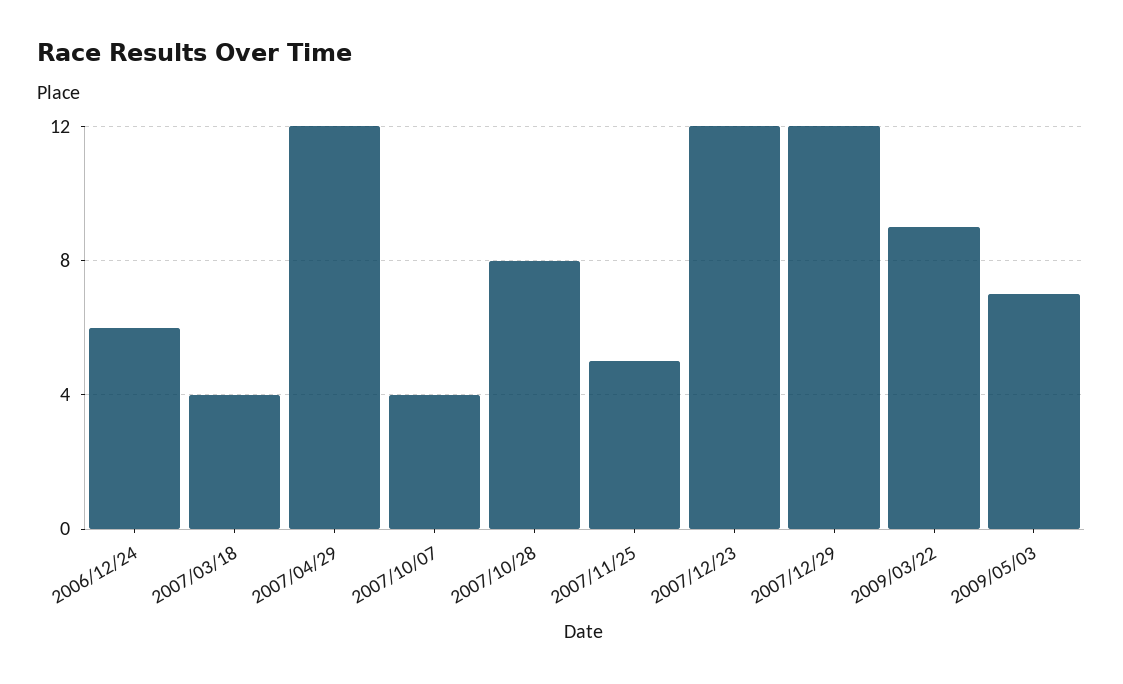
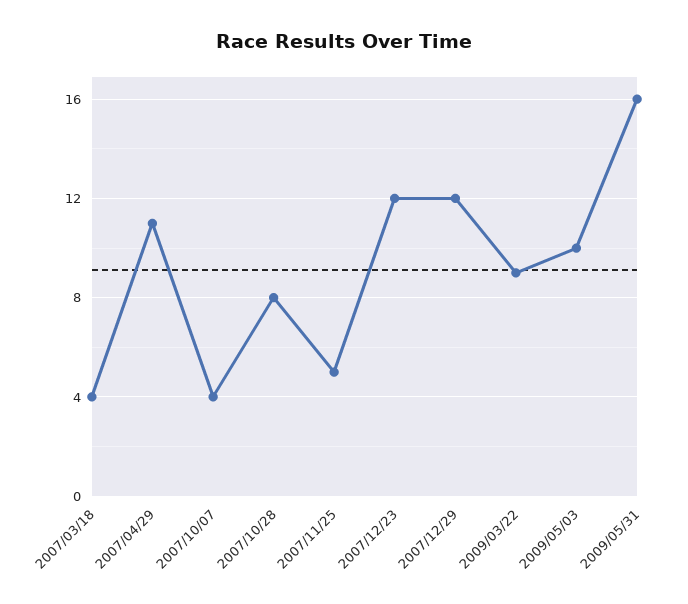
2006/12/24: 6 -> none
2007/04/29: 12 -> 11
2009/05/03: 7 -> 10
2009/05/31: none -> 16

